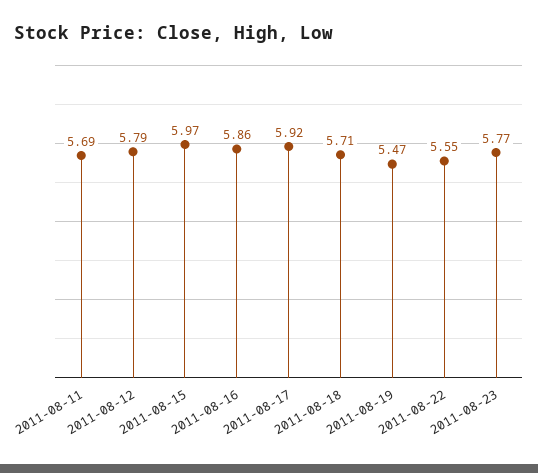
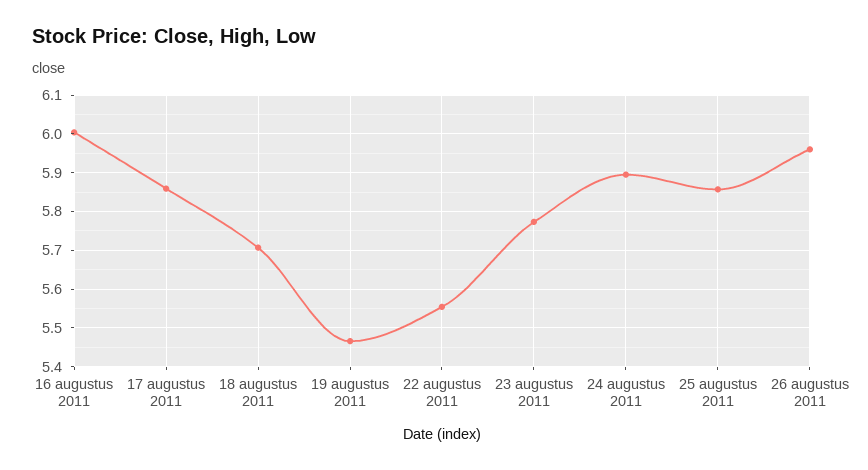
2011-08-11: 5.69 -> none
2011-08-12: 5.79 -> none
2011-08-15: 5.97 -> none
2011-08-16: 5.86 -> 6
2011-08-17: 5.92 -> 5.86
24 augustus 2011: none -> 5.9
25 augustus 2011: none -> 5.86
26 augustus 2011: none -> 5.96

